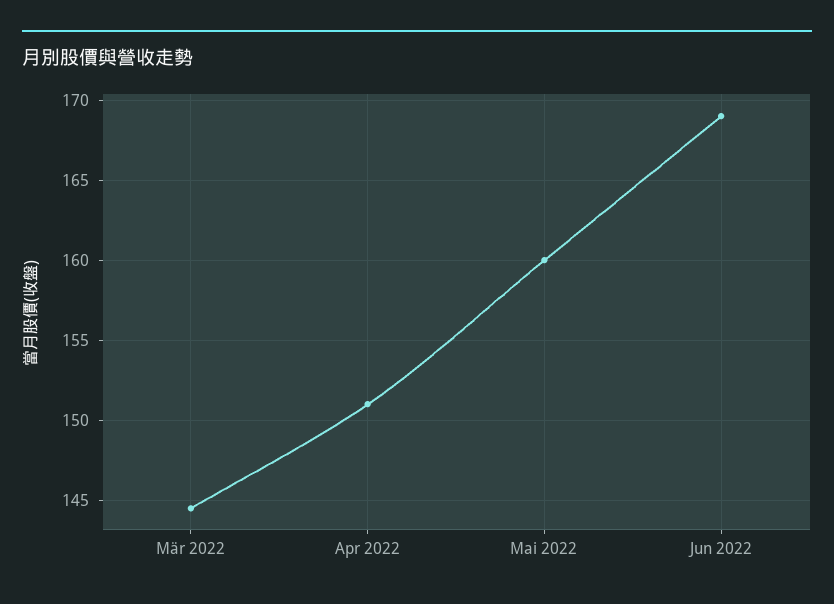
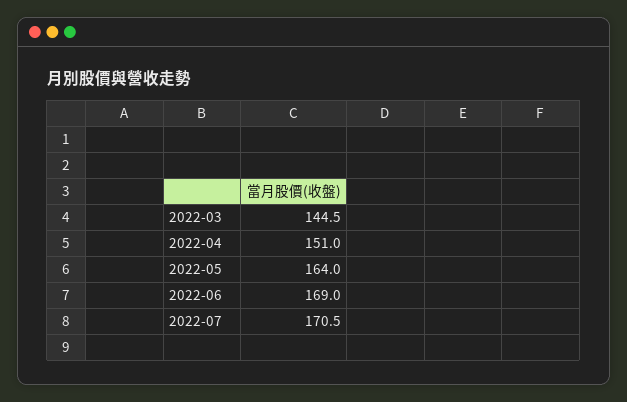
Mai 2022: 160 -> 164
2022-07: none -> 170.5

